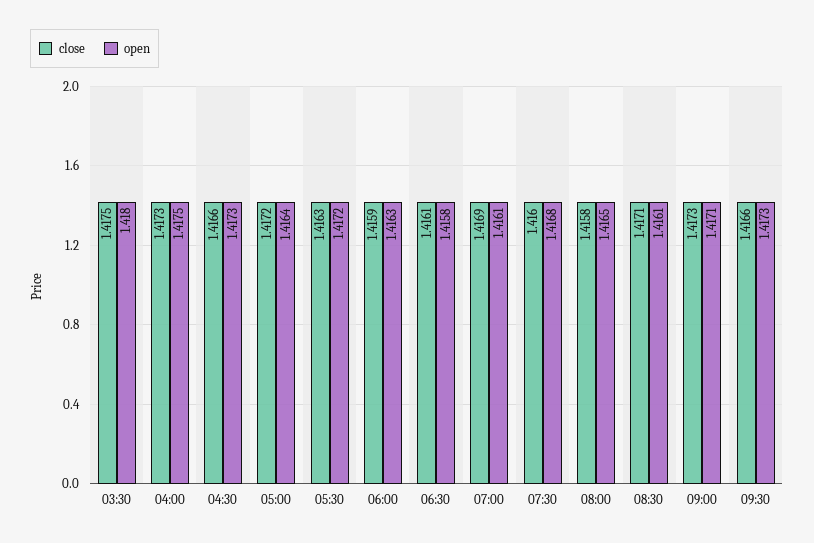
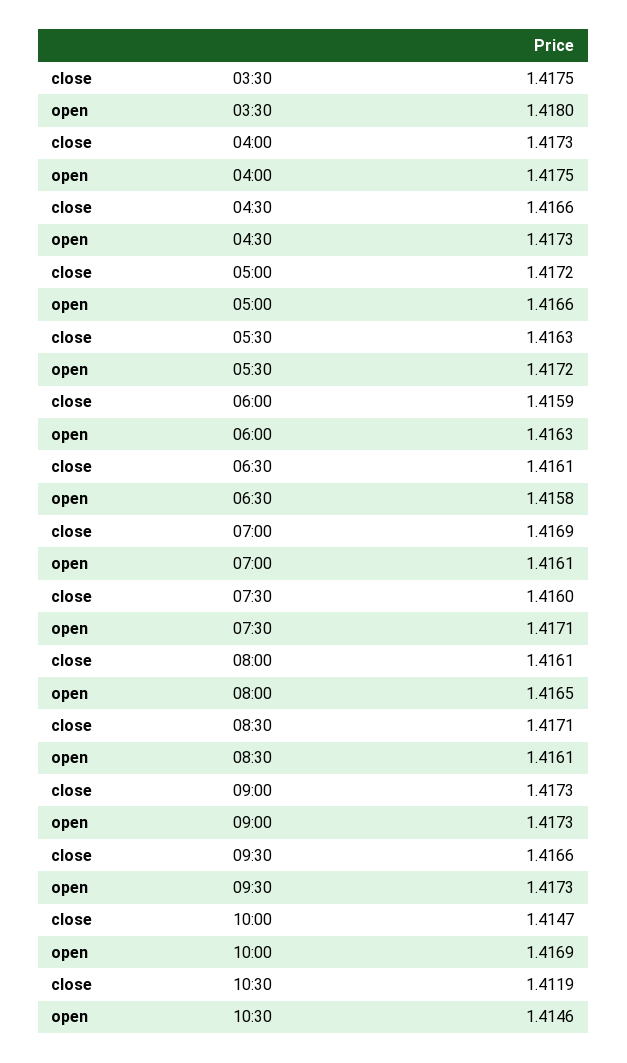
open, 05:00: 1.4164 -> 1.4166
open, 07:30: 1.4168 -> 1.4171
close, 08:00: 1.4158 -> 1.4161
open, 09:00: 1.4171 -> 1.4173
close, 10:00: none -> 1.4147
open, 10:00: none -> 1.4169
close, 10:30: none -> 1.4119
open, 10:30: none -> 1.4146

